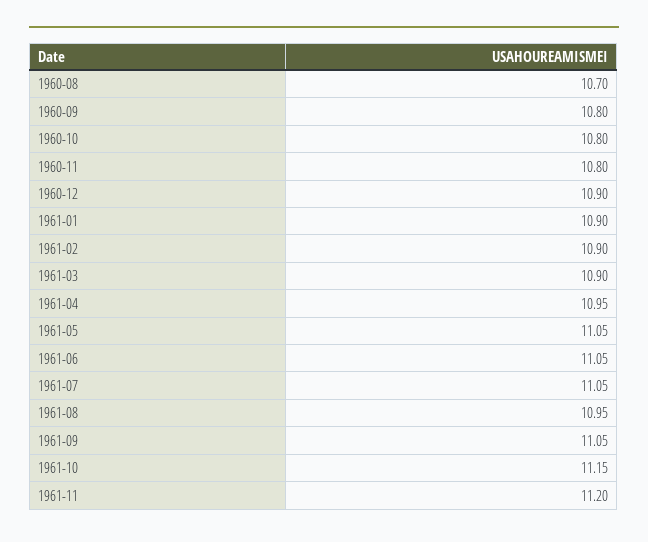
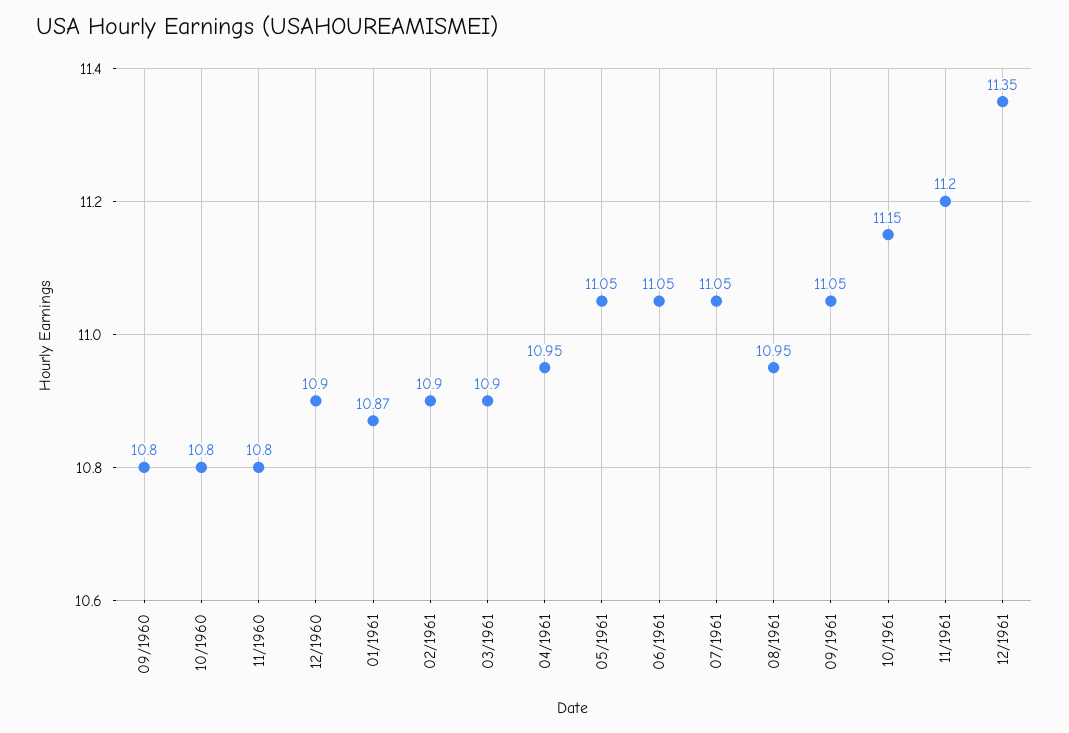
1960-08: 10.7 -> none
1961-01: 10.9 -> 10.87
12/1961: none -> 11.35

